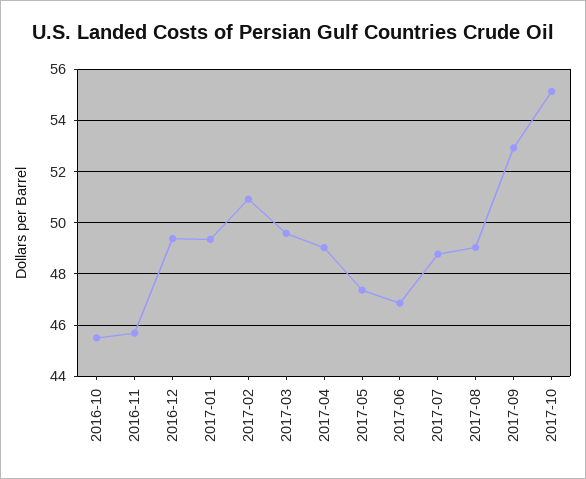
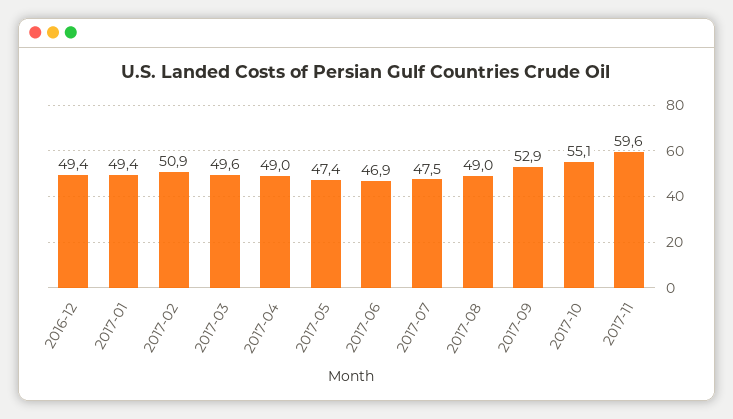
2016-10: 45.5 -> none
2016-11: 45.75 -> none
2017-07: 48.75 -> 47.5
2017-11: none -> 59.6

